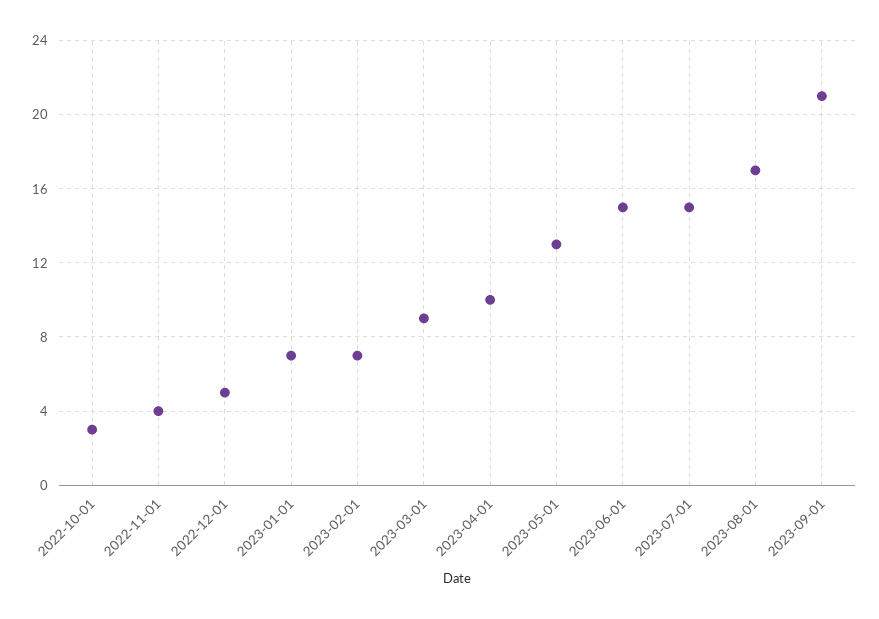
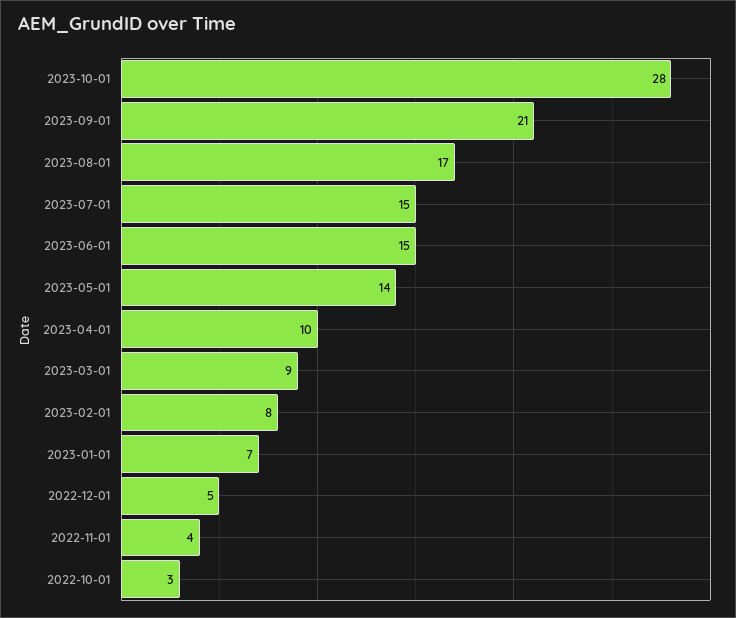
2023-02-01: 7 -> 8
2023-05-01: 13 -> 14
2023-10-01: none -> 28

